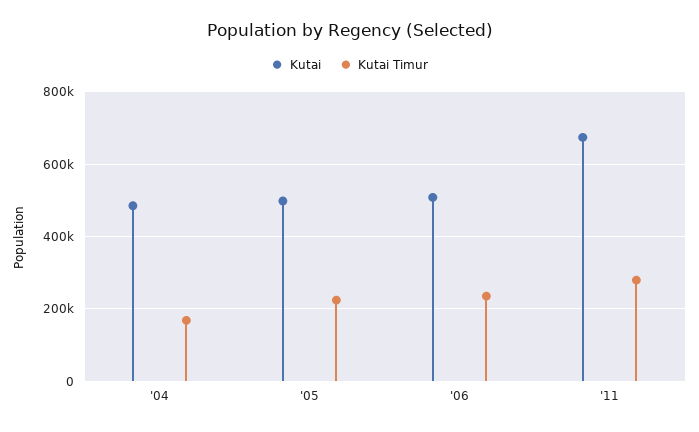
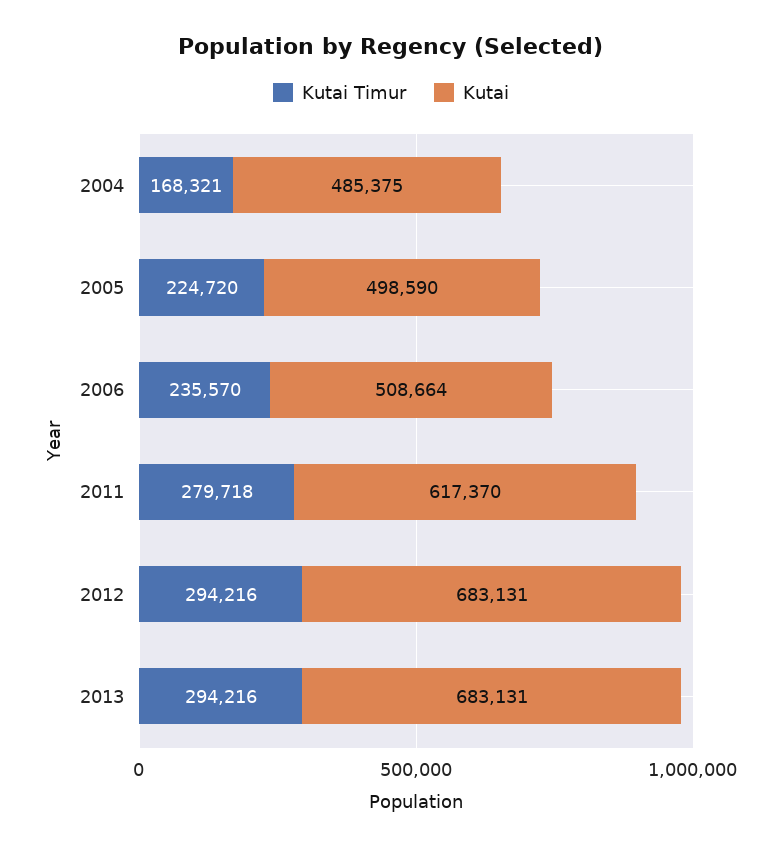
Kutai, '11: 680000 -> 617370
Kutai Timur, 2012: none -> 294216
Kutai, 2012: none -> 683131
Kutai Timur, 2013: none -> 294216
Kutai, 2013: none -> 683131

